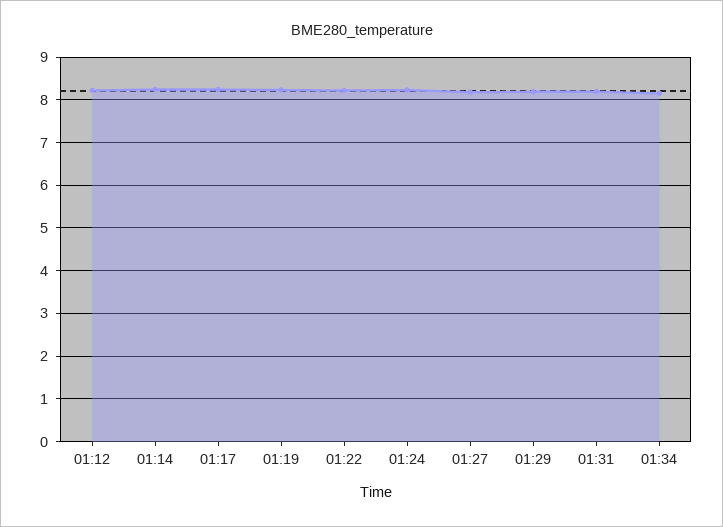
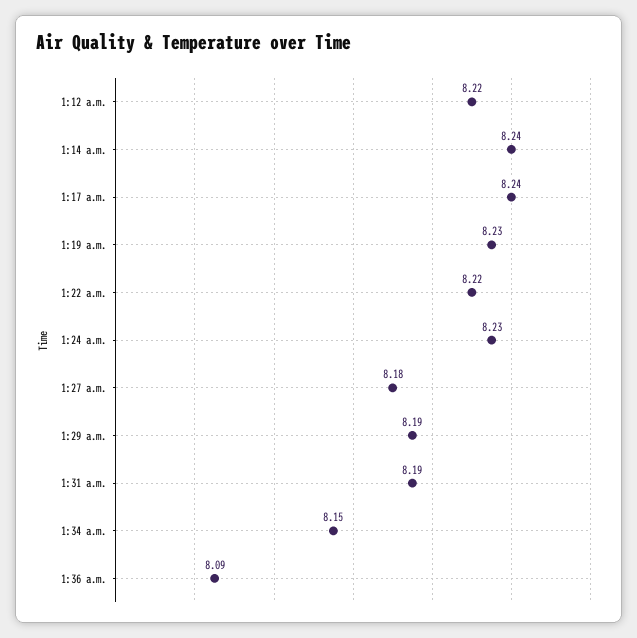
1:36 a.m.: none -> 8.09

